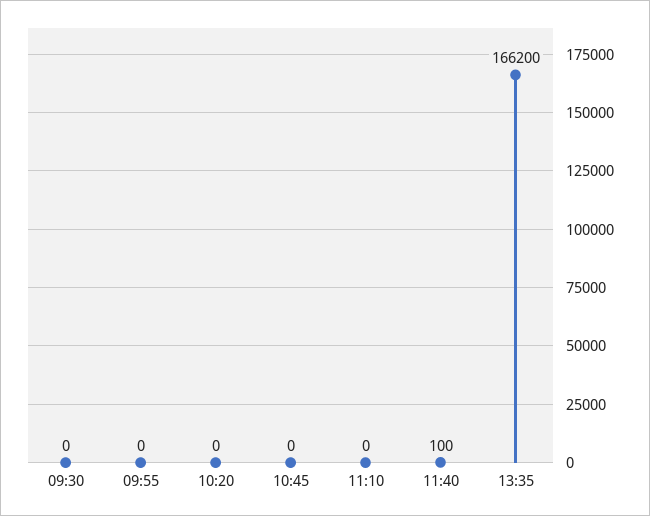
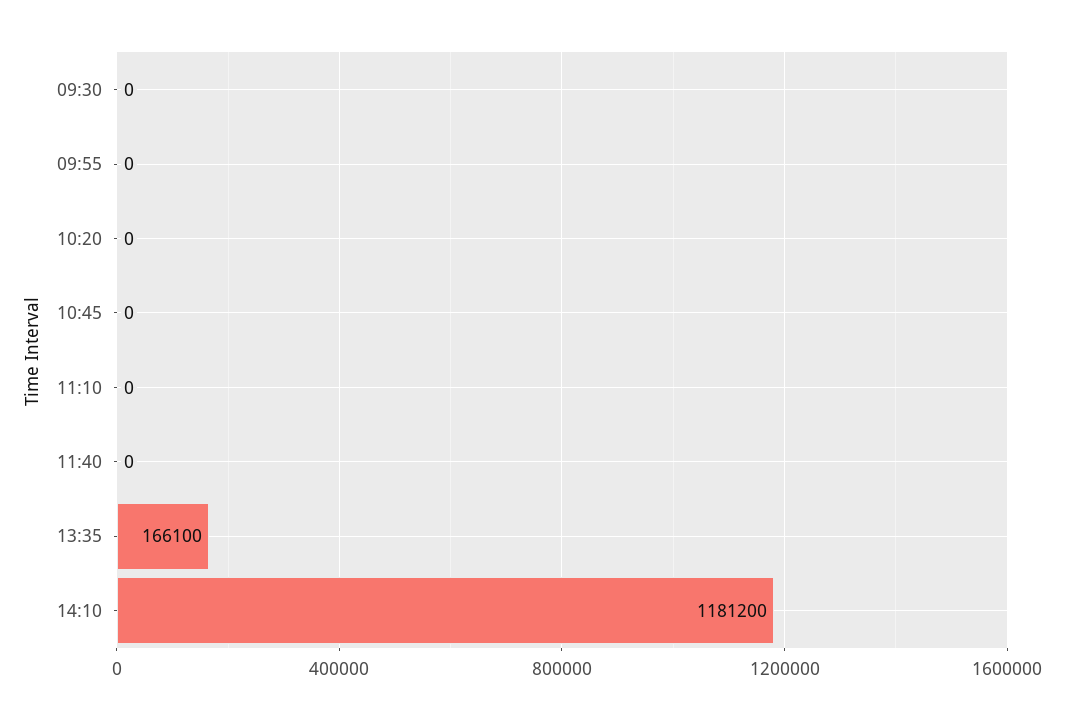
11:40: 100 -> 0
13:35: 166200 -> 166100
14:10: none -> 1181200

